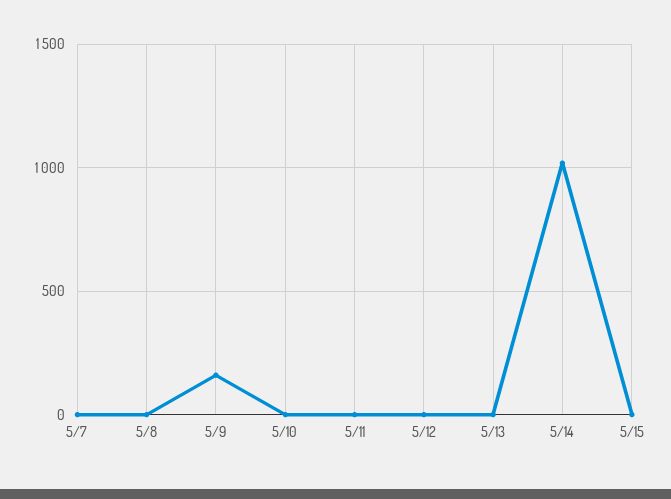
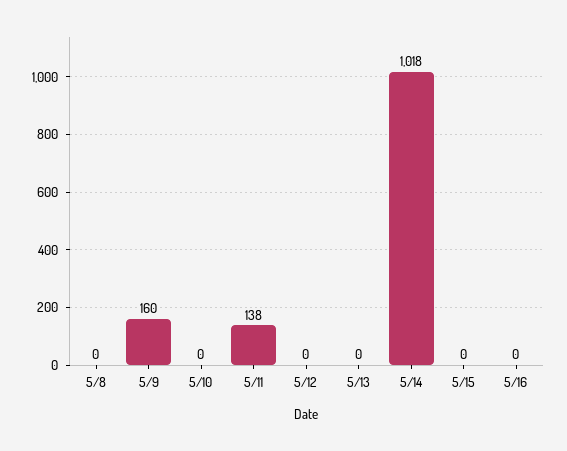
5/7: 0 -> none
5/11: 0 -> 138
5/16: none -> 0

